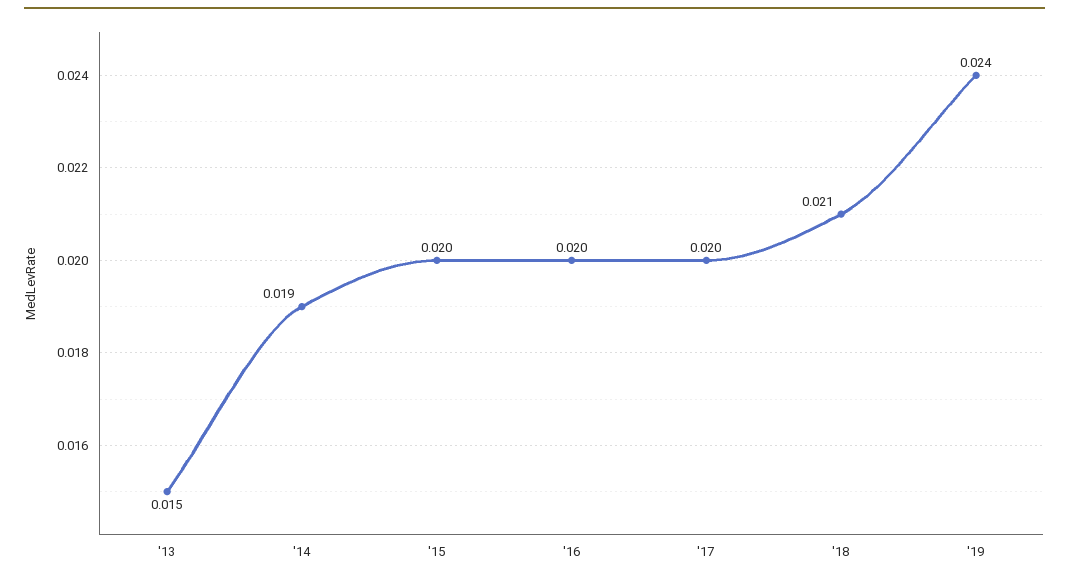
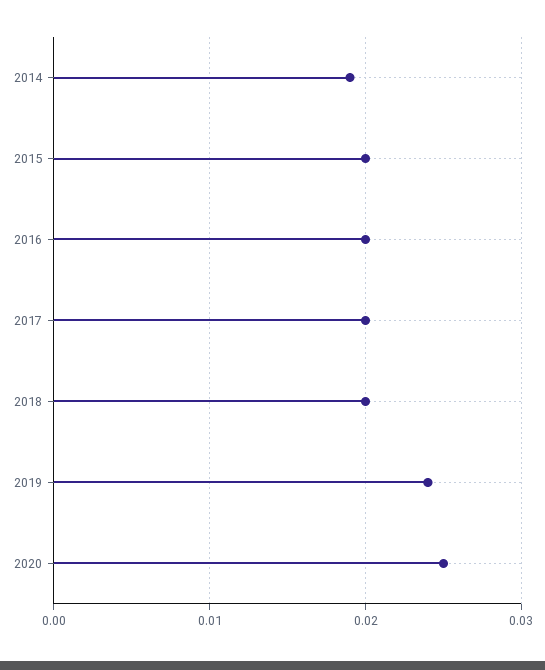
'13: 0.015 -> none
'18: 0.021 -> 0.02
2020: none -> 0.025

